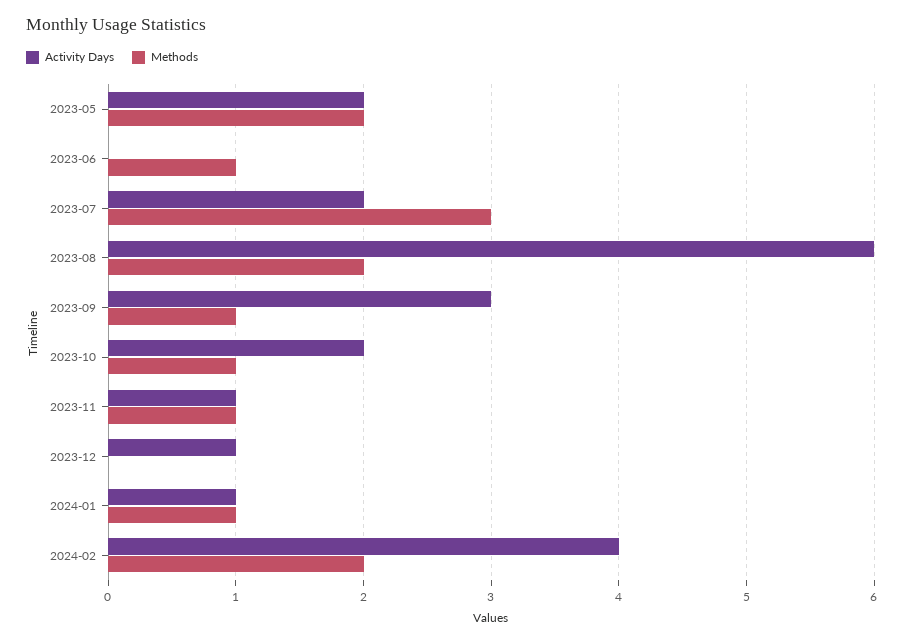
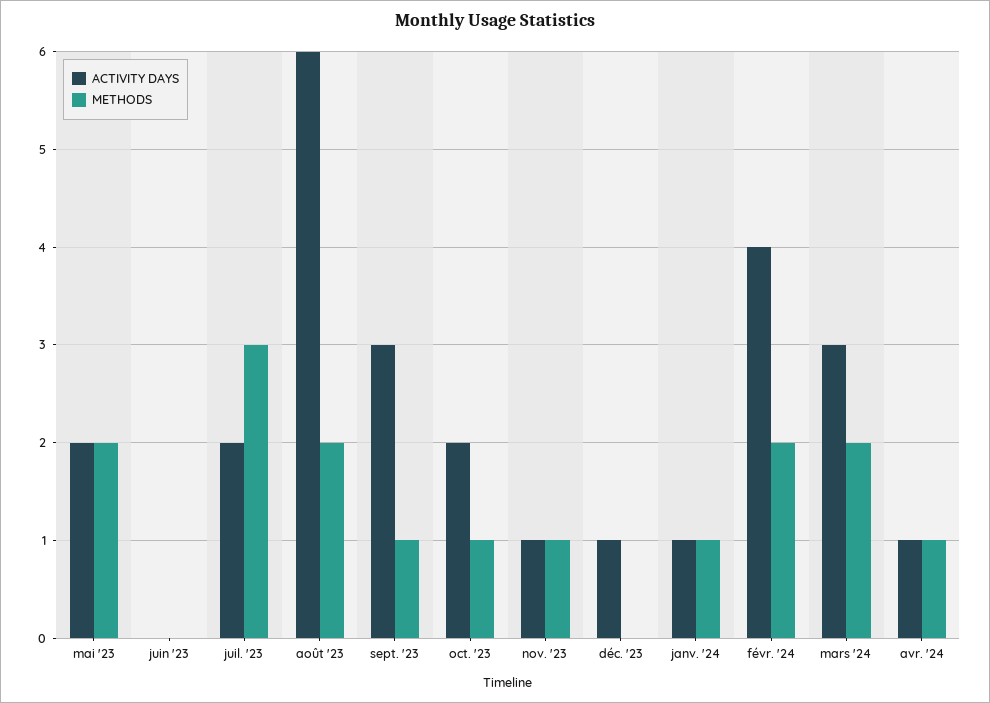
Methods, 2023-06: 1 -> 0
Activity Days, mars '24: none -> 3
Methods, mars '24: none -> 2
Activity Days, avr. '24: none -> 1
Methods, avr. '24: none -> 1

